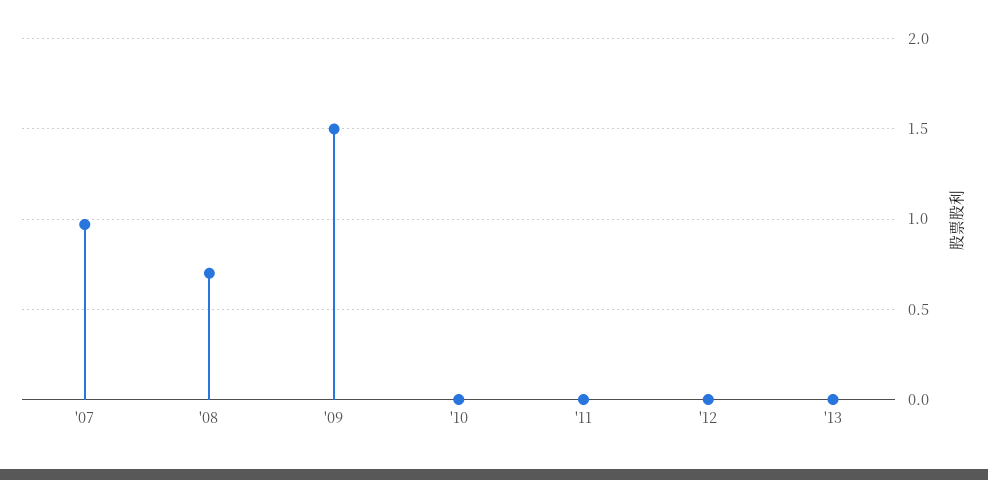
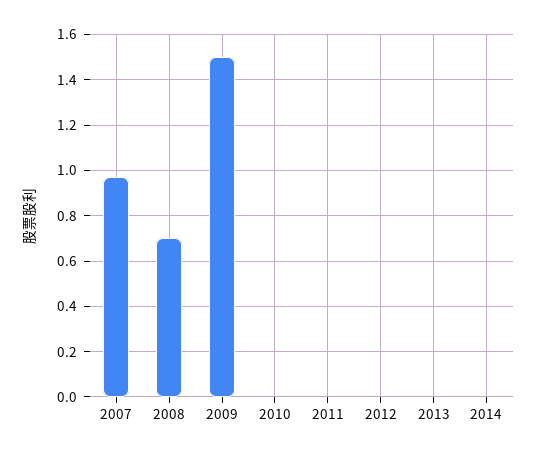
2014: none -> 0

